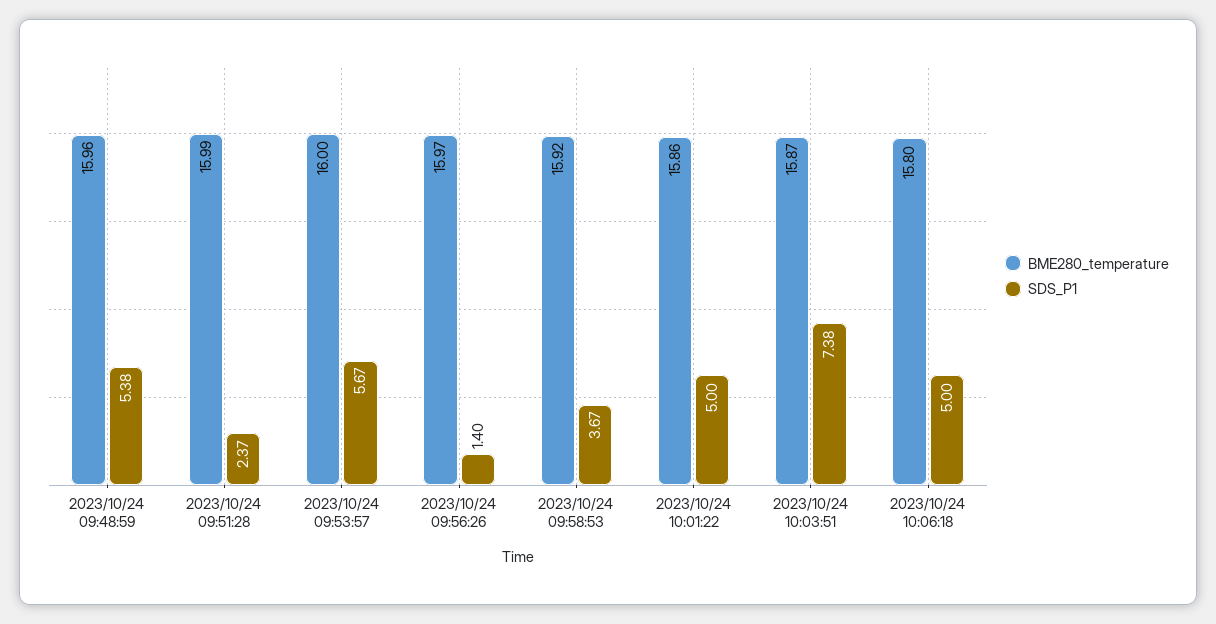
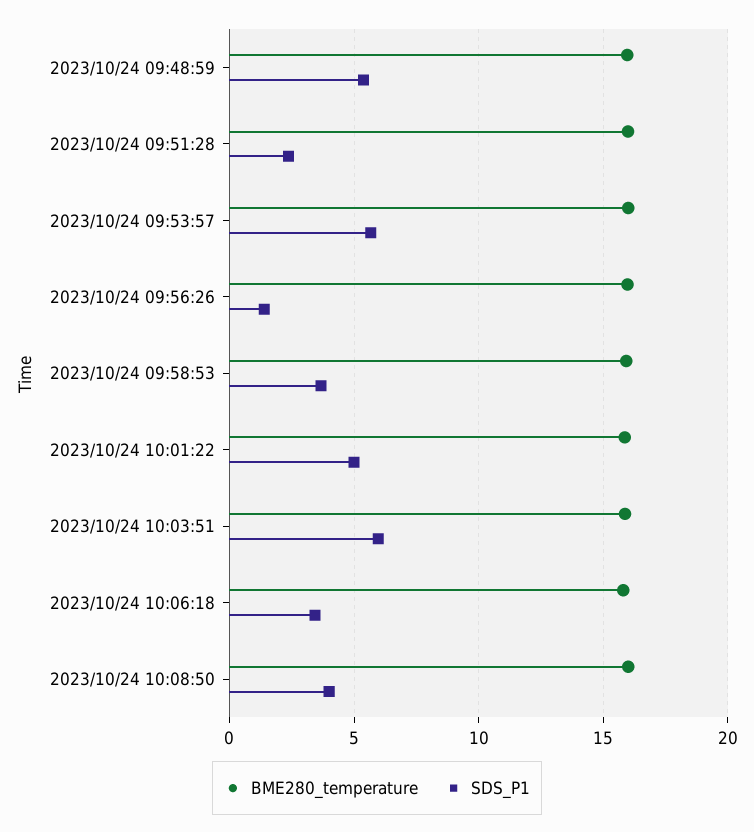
SDS_P1, 2023/10/24 10:03:51: 7.38 -> 6
SDS_P1, 2023/10/24 10:06:18: 5 -> 3.5
BME280_temperature, 2023/10/24 10:08:50: none -> 16
SDS_P1, 2023/10/24 10:08:50: none -> 4

